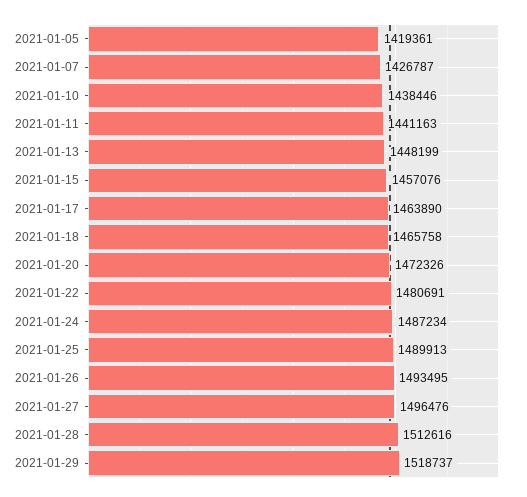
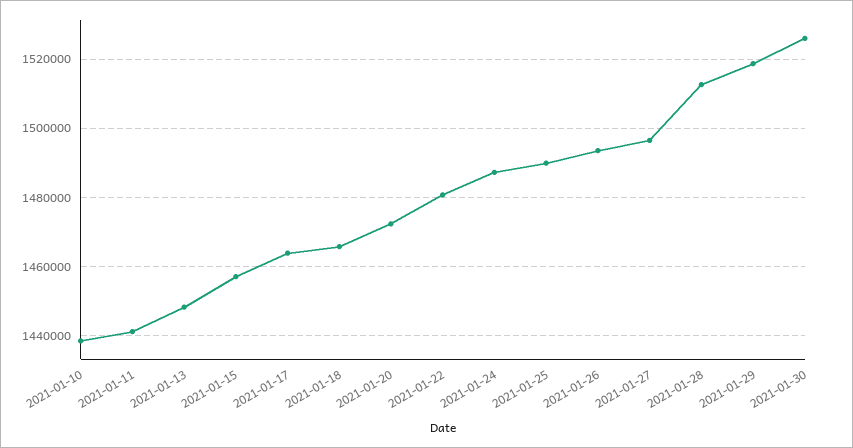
2021-01-05: 1419361 -> none
2021-01-07: 1426787 -> none
2021-01-30: none -> 1526000

